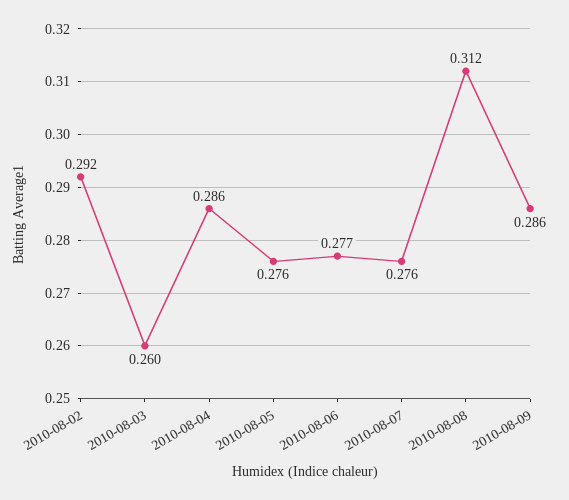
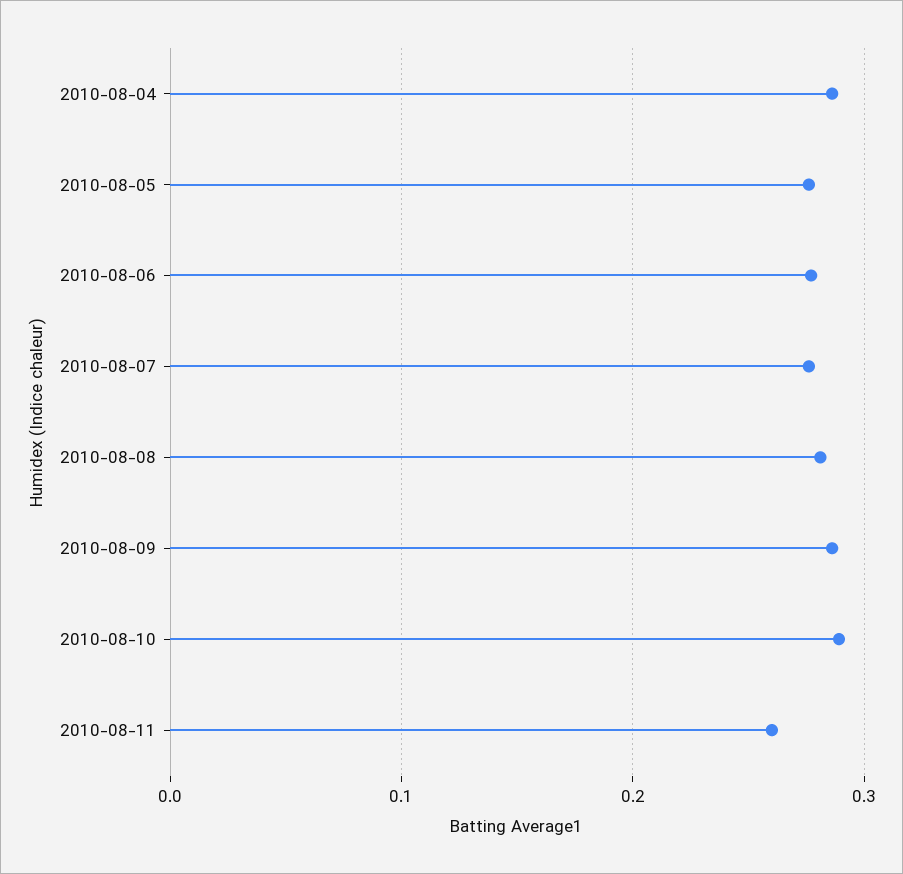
2010-08-02: 0.292 -> none
2010-08-03: 0.26 -> none
2010-08-08: 0.312 -> 0.28
2010-08-10: none -> 0.29
2010-08-11: none -> 0.26

